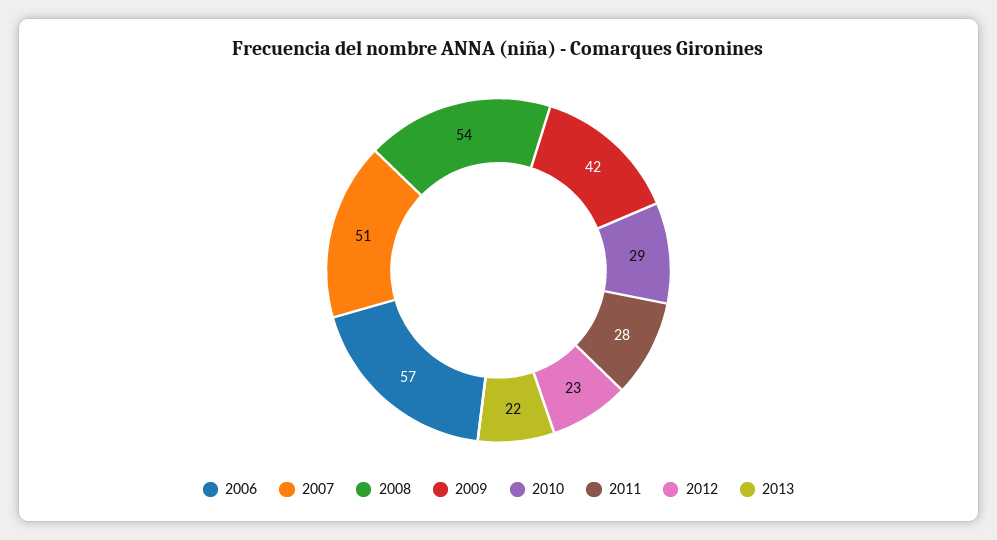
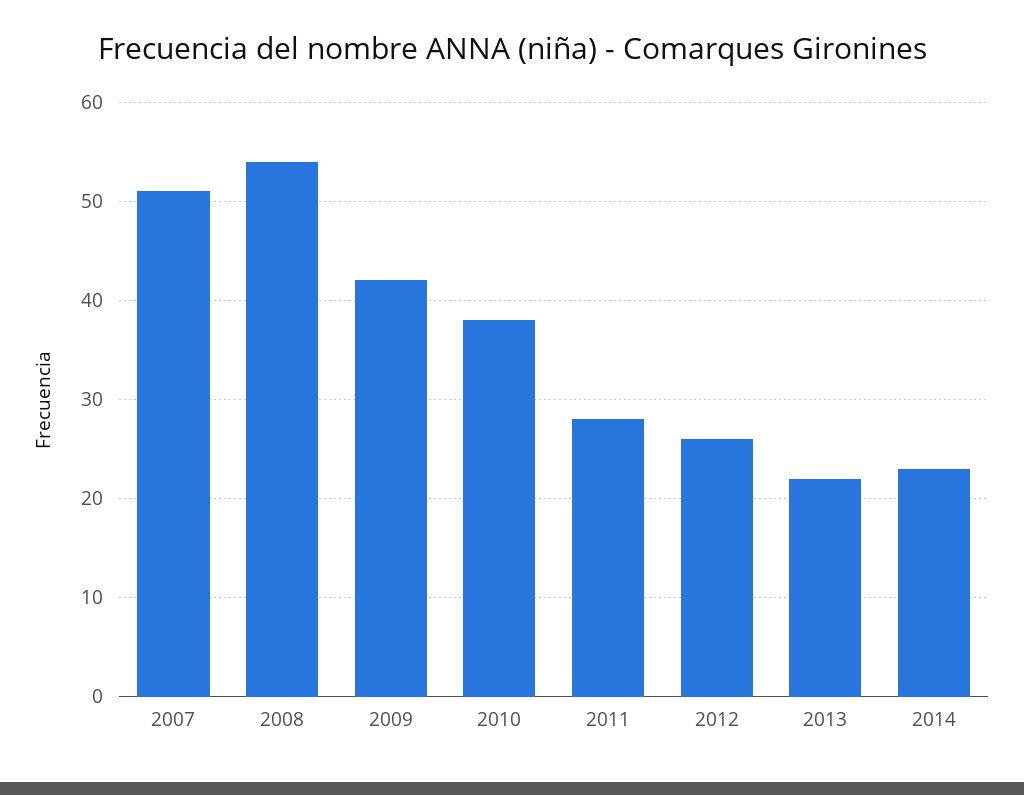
2006: 57 -> none
2010: 29 -> 38
2012: 23 -> 26
2014: none -> 23

